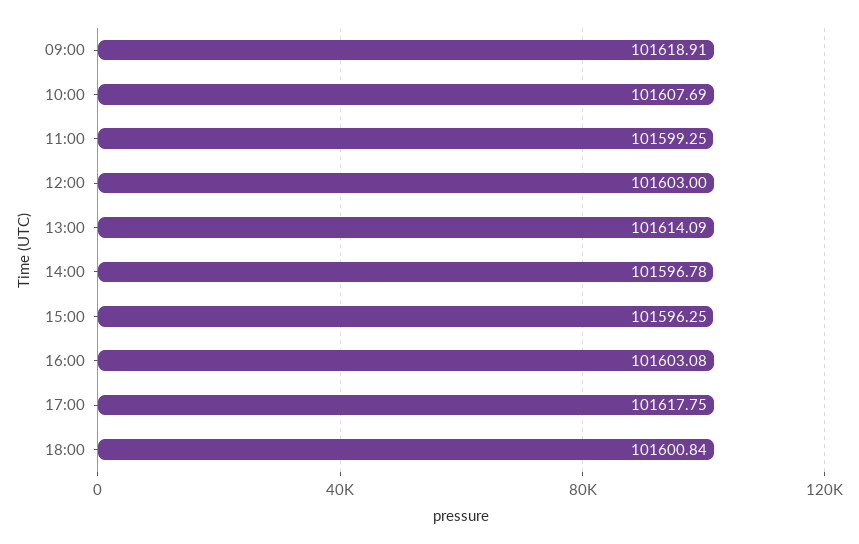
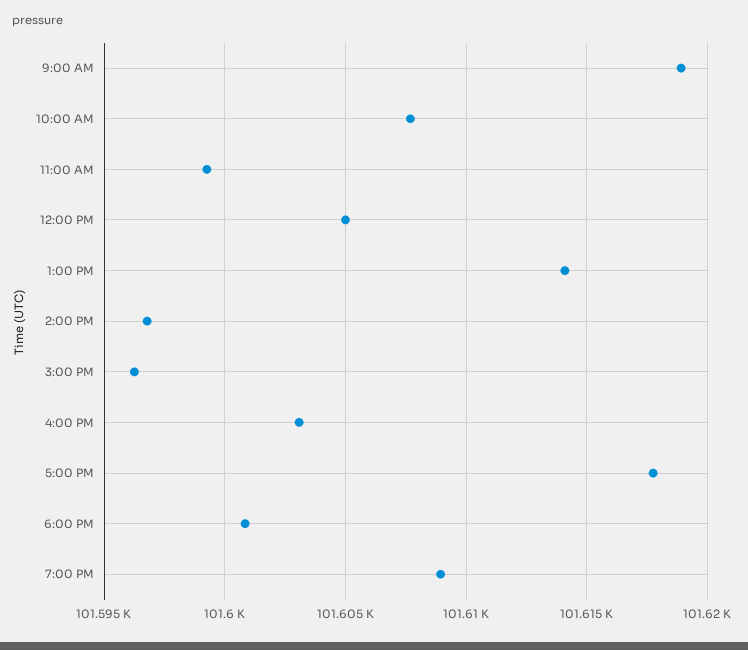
12:00: 101603 -> 101605
7:00 PM: none -> 101609

